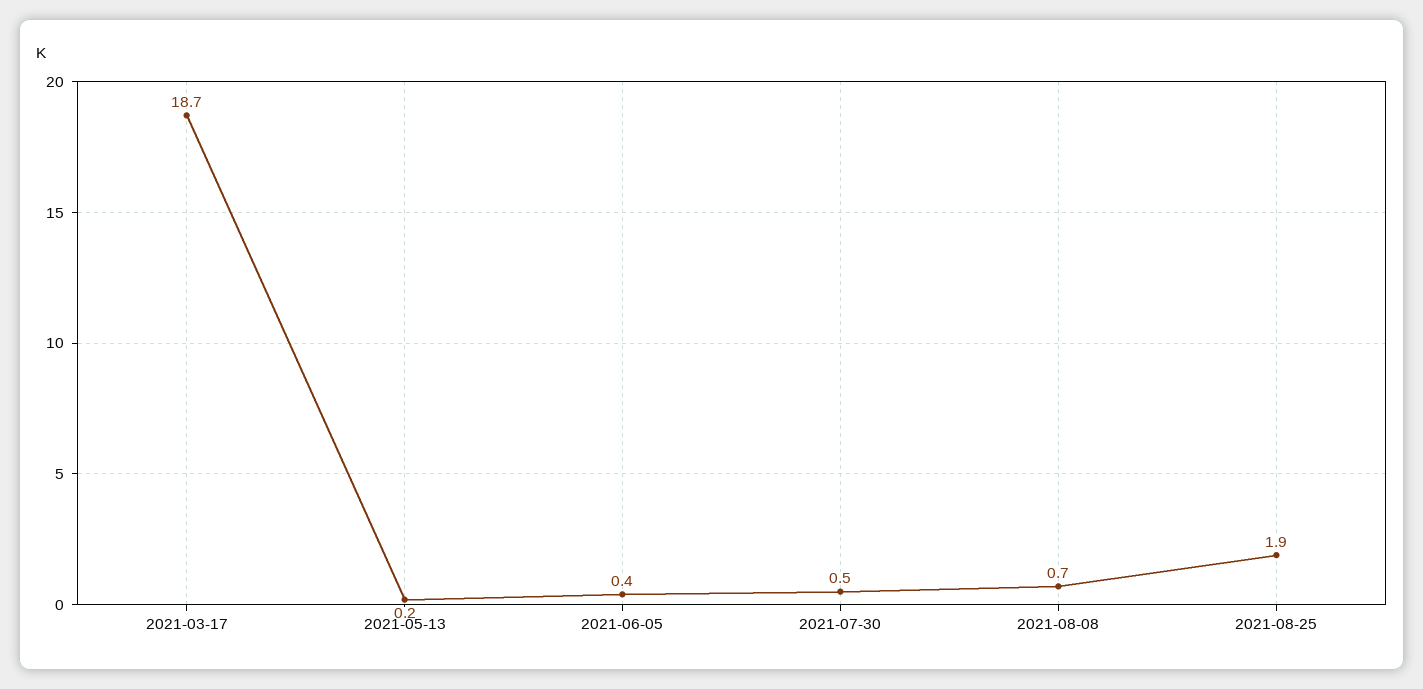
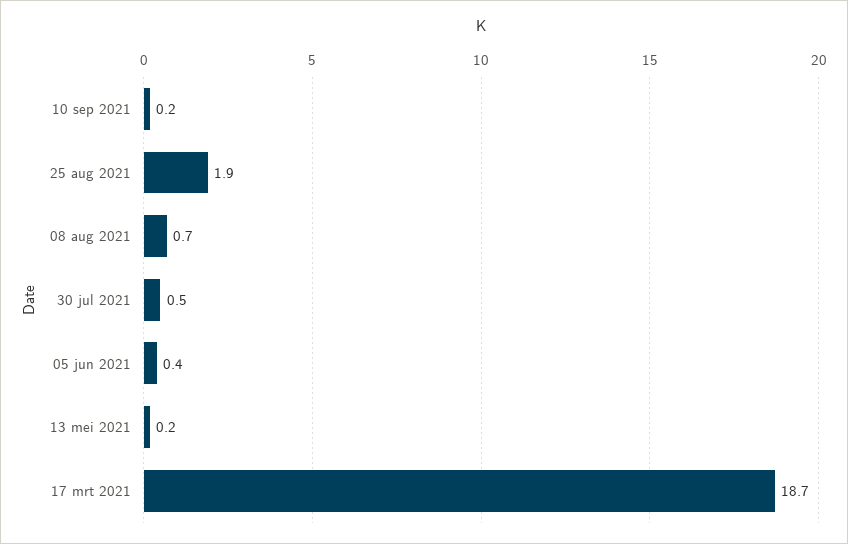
10 sep 2021: none -> 0.2

